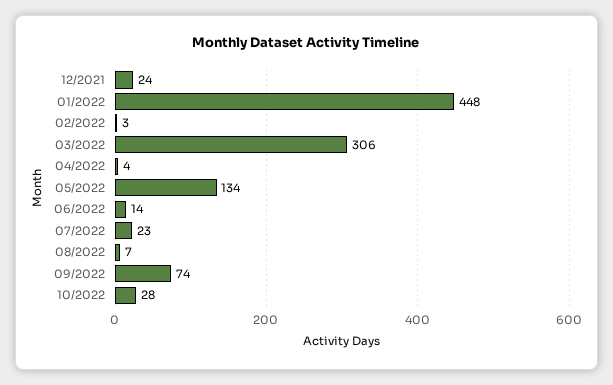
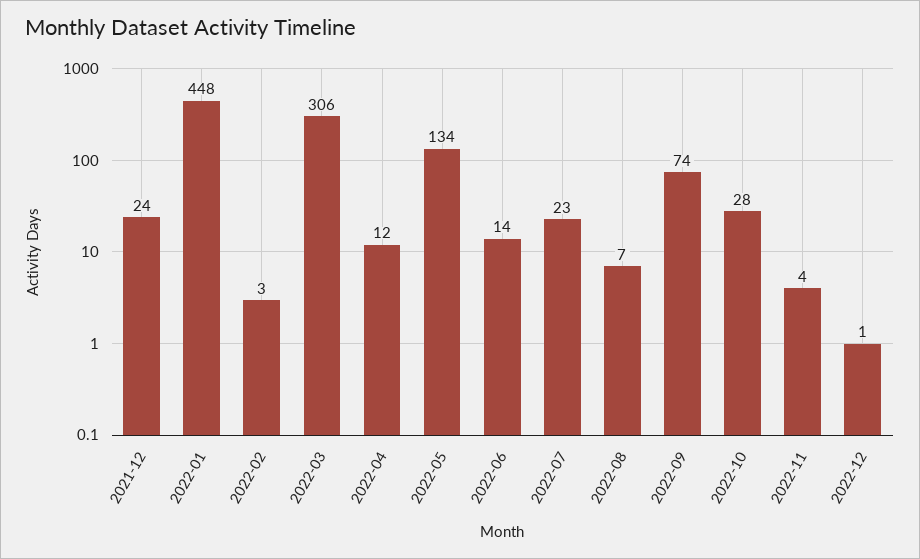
04/2022: 4 -> 12
2022-11: none -> 4
2022-12: none -> 1

